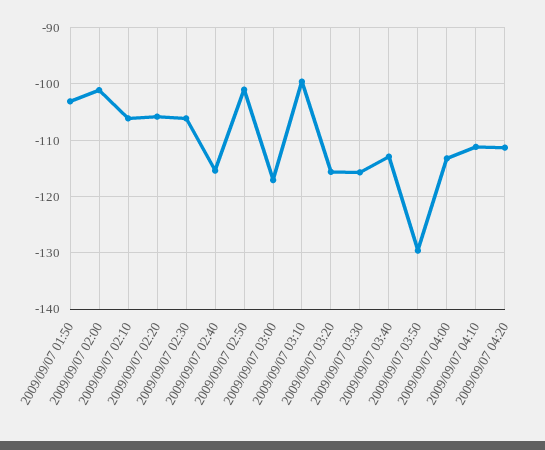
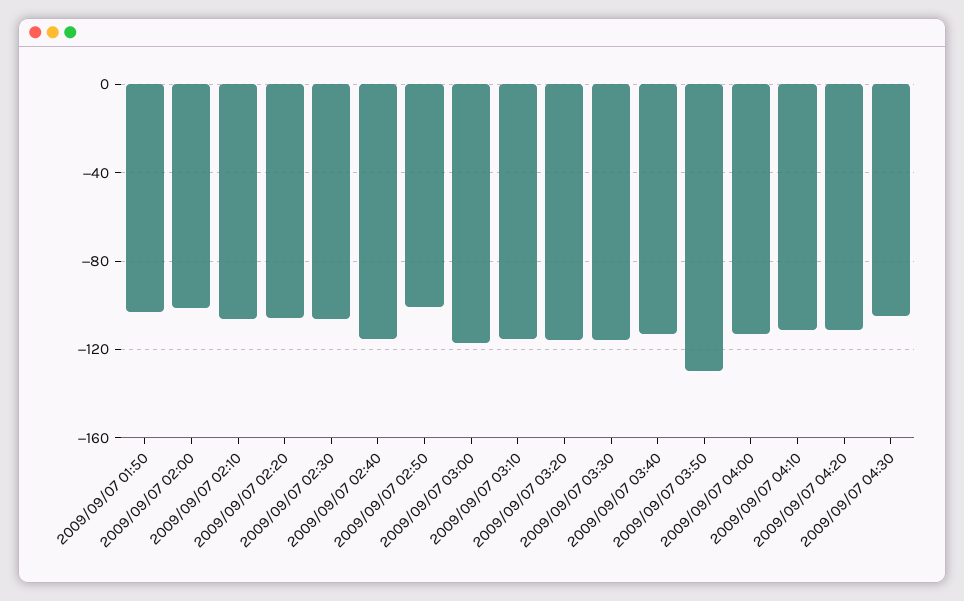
2009/09/07 03:10: -100 -> -115
2009/09/07 04:30: none -> -105

